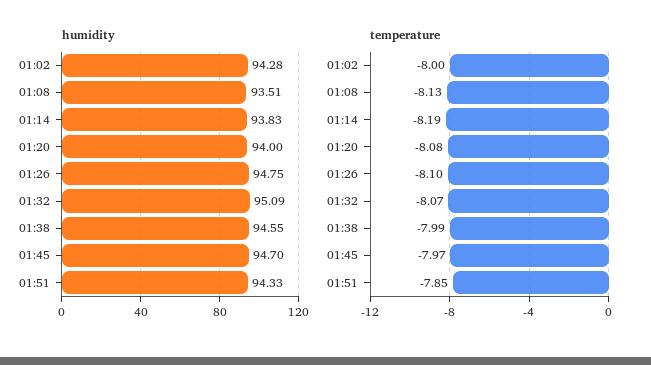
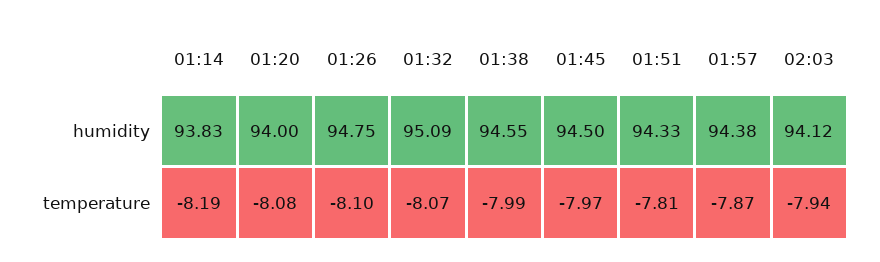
humidity, 01:02: 94.28 -> none
humidity, 01:08: 93.51 -> none
humidity, 01:45: 94.7 -> 94.5
temperature, 01:02: -8 -> none
temperature, 01:08: -8.13 -> none
temperature, 01:51: -7.85 -> -7.81
humidity, 01:57: none -> 94.38
humidity, 02:03: none -> 94.12
temperature, 01:57: none -> -7.87
temperature, 02:03: none -> -7.94

